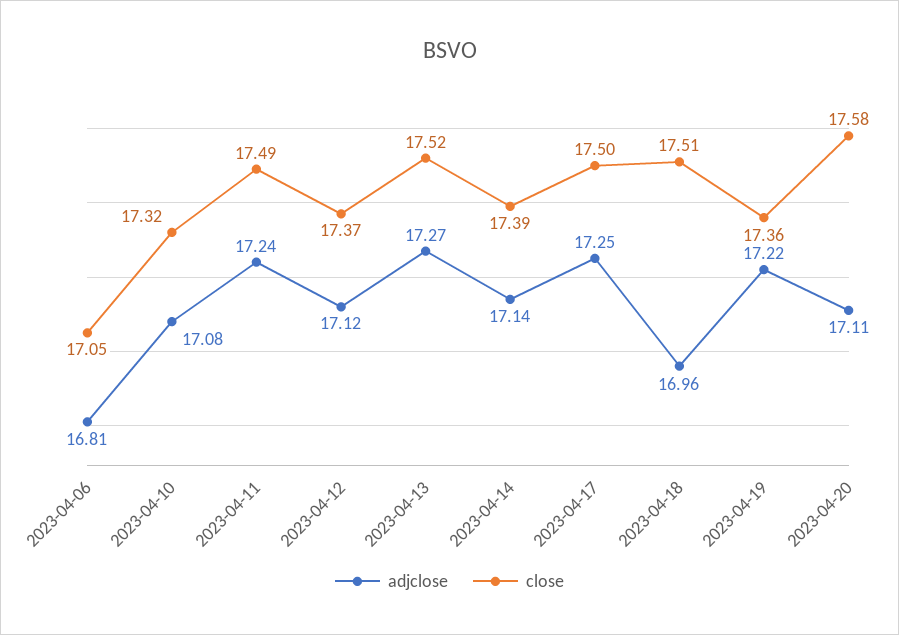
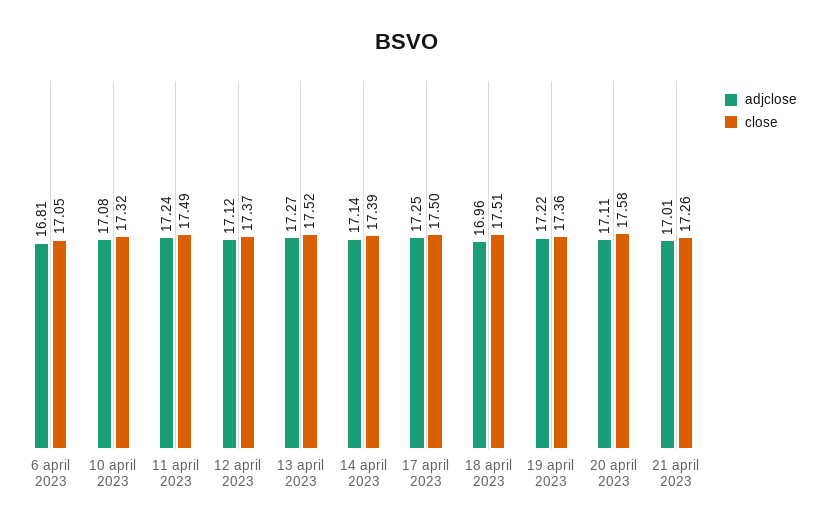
adjclose, 21 april 2023: none -> 17.01
close, 21 april 2023: none -> 17.26

